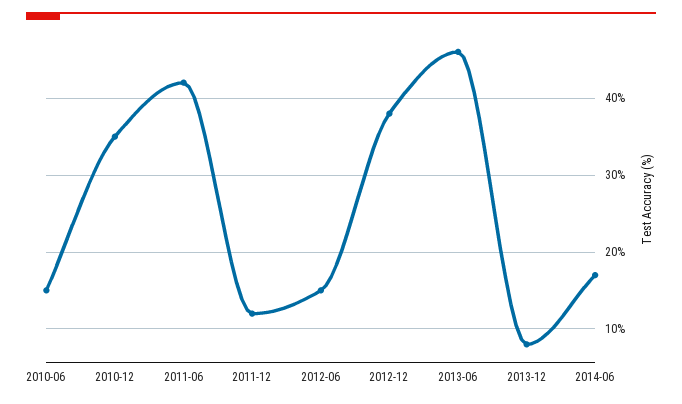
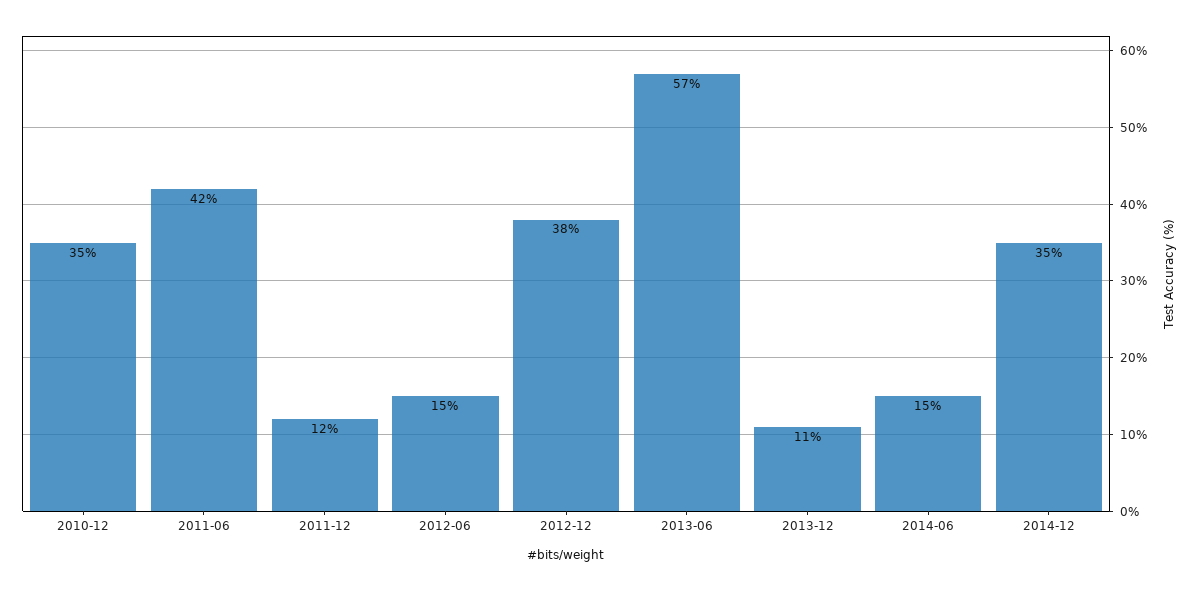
2010-06: 15 -> none
2013-06: 46 -> 57
2013-12: 8 -> 11
2014-06: 17 -> 15
2014-12: none -> 35

